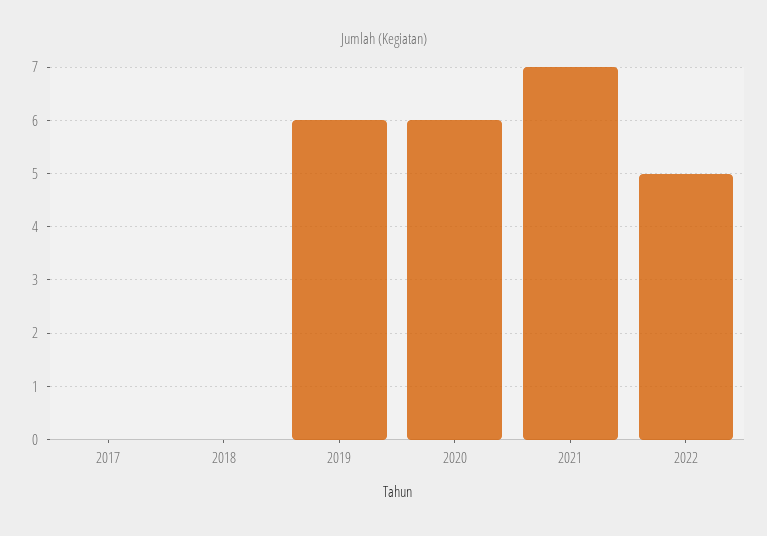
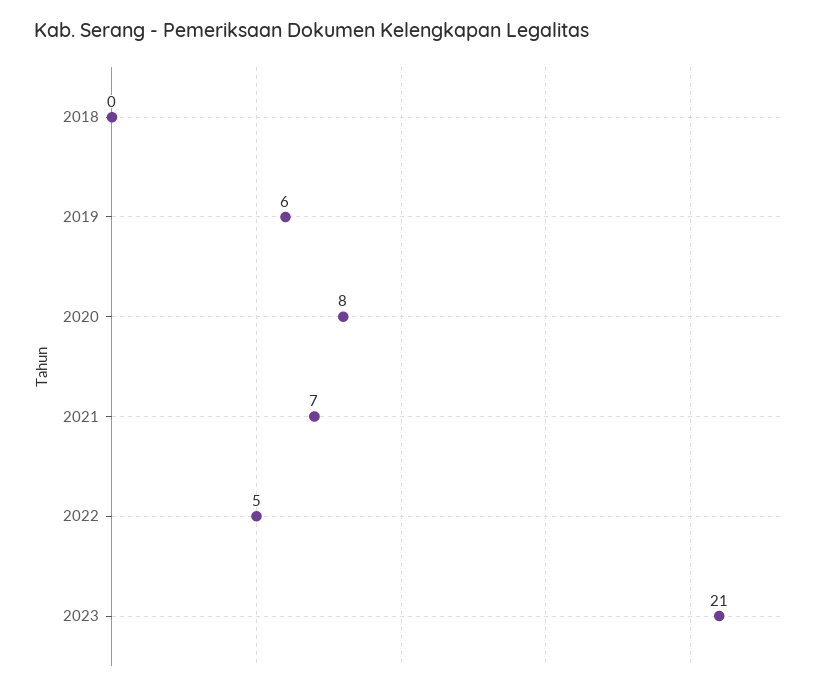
2017: 0 -> none
2020: 6 -> 8
2023: none -> 21

